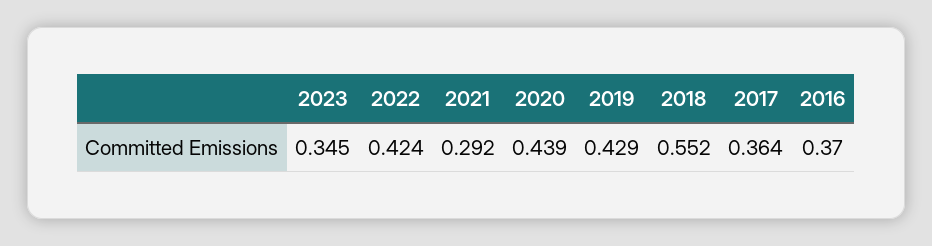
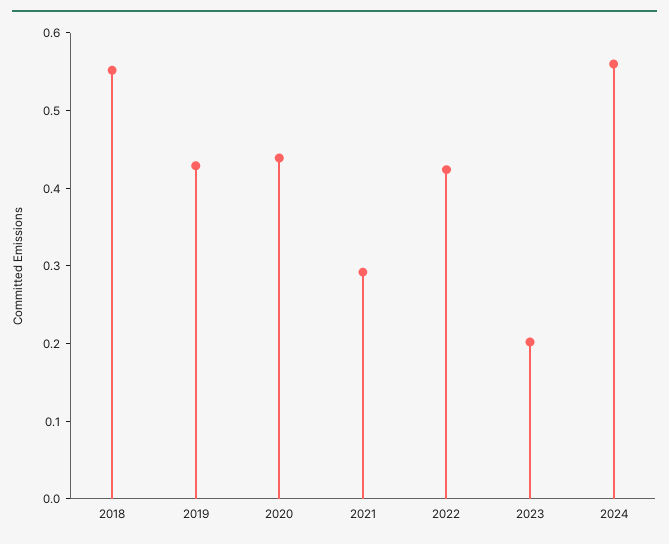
2023: 0.345 -> 0.2
2017: 0.364 -> none
2016: 0.37 -> none
2024: none -> 0.56

